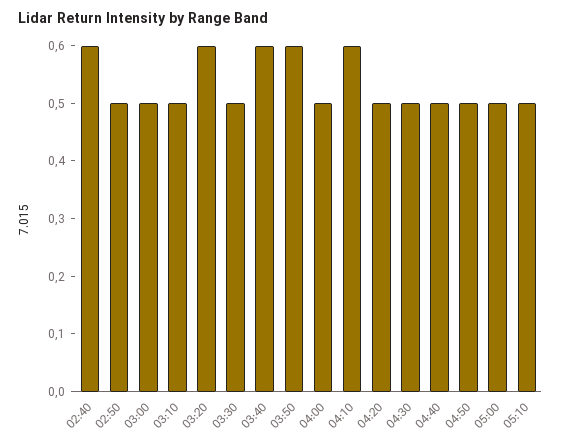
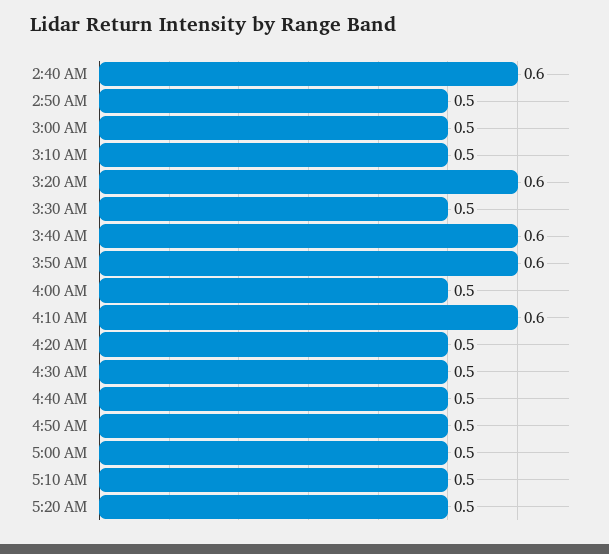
5:20 AM: none -> 0.5

